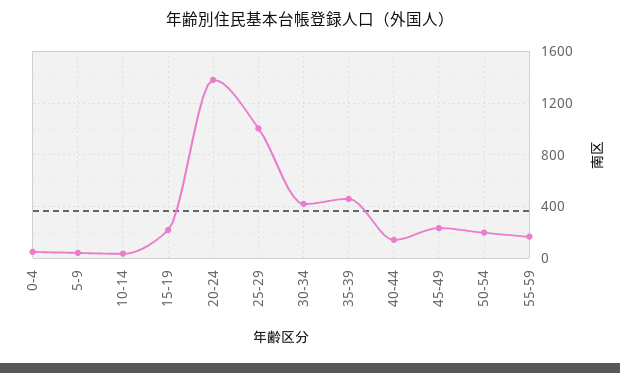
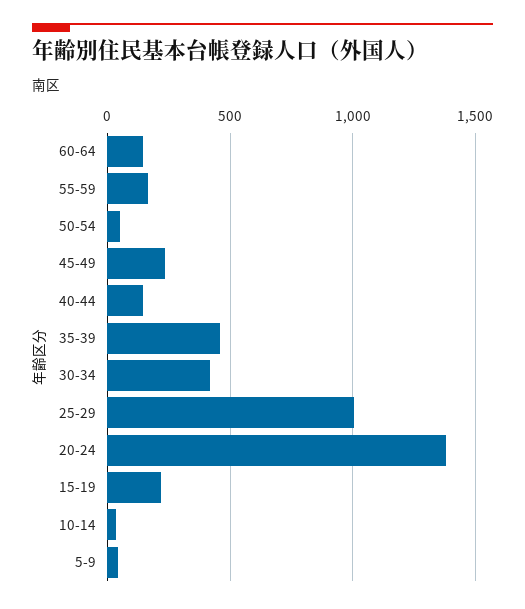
0-4: 50 -> none
50-54: 200 -> 50
60-64: none -> 150

